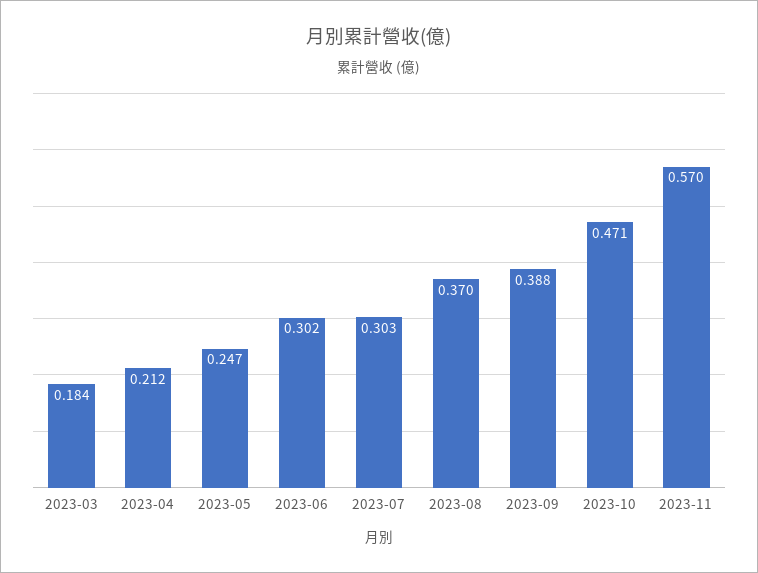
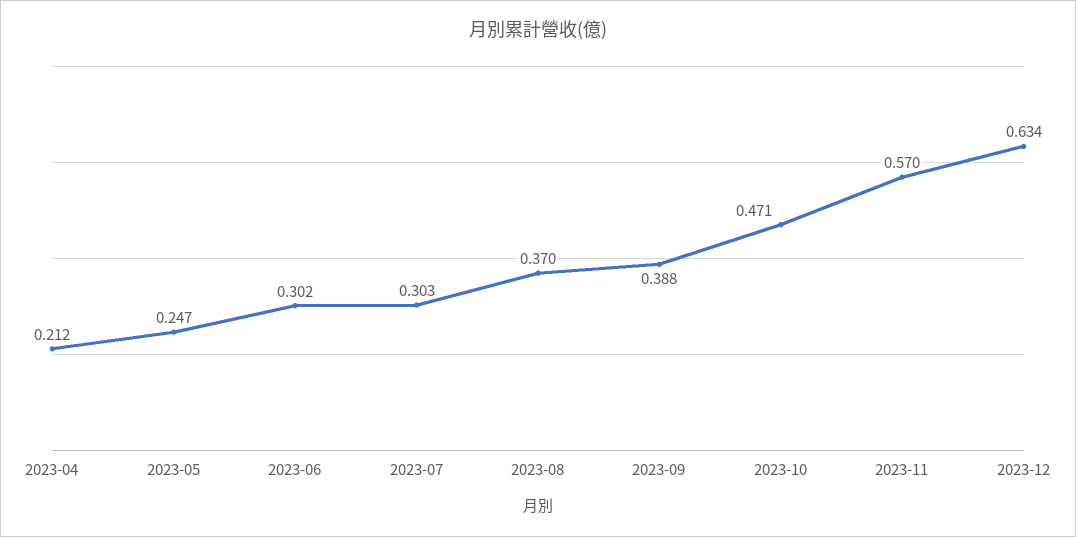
2023-03: 0.184 -> none
2023-12: none -> 0.634

